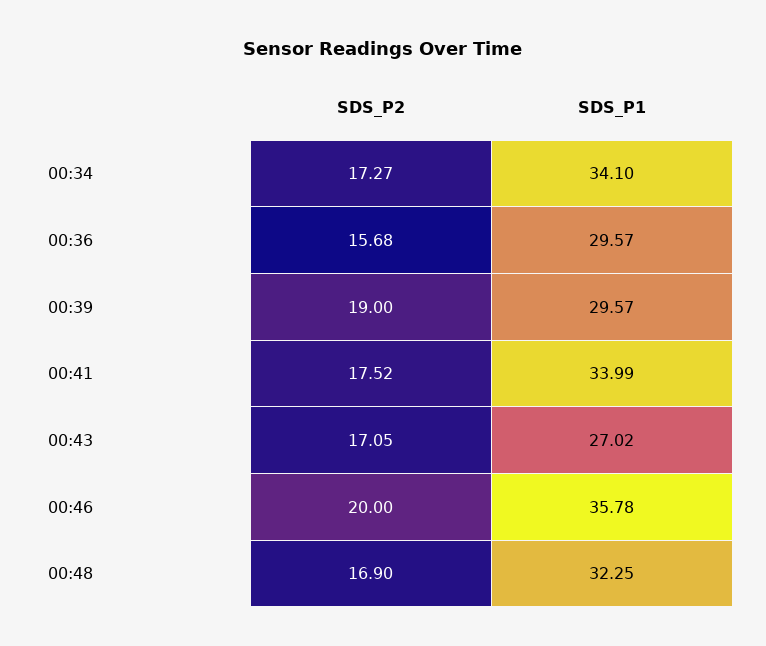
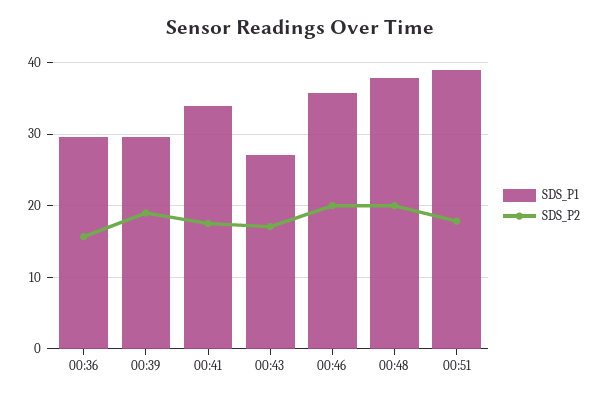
SDS_P2, 00:34: 17.27 -> none
SDS_P1, 00:34: 34.1 -> none
SDS_P2, 00:48: 16.9 -> 20
SDS_P1, 00:48: 32.25 -> 38
SDS_P1, 00:51: none -> 39
SDS_P2, 00:51: none -> 18

